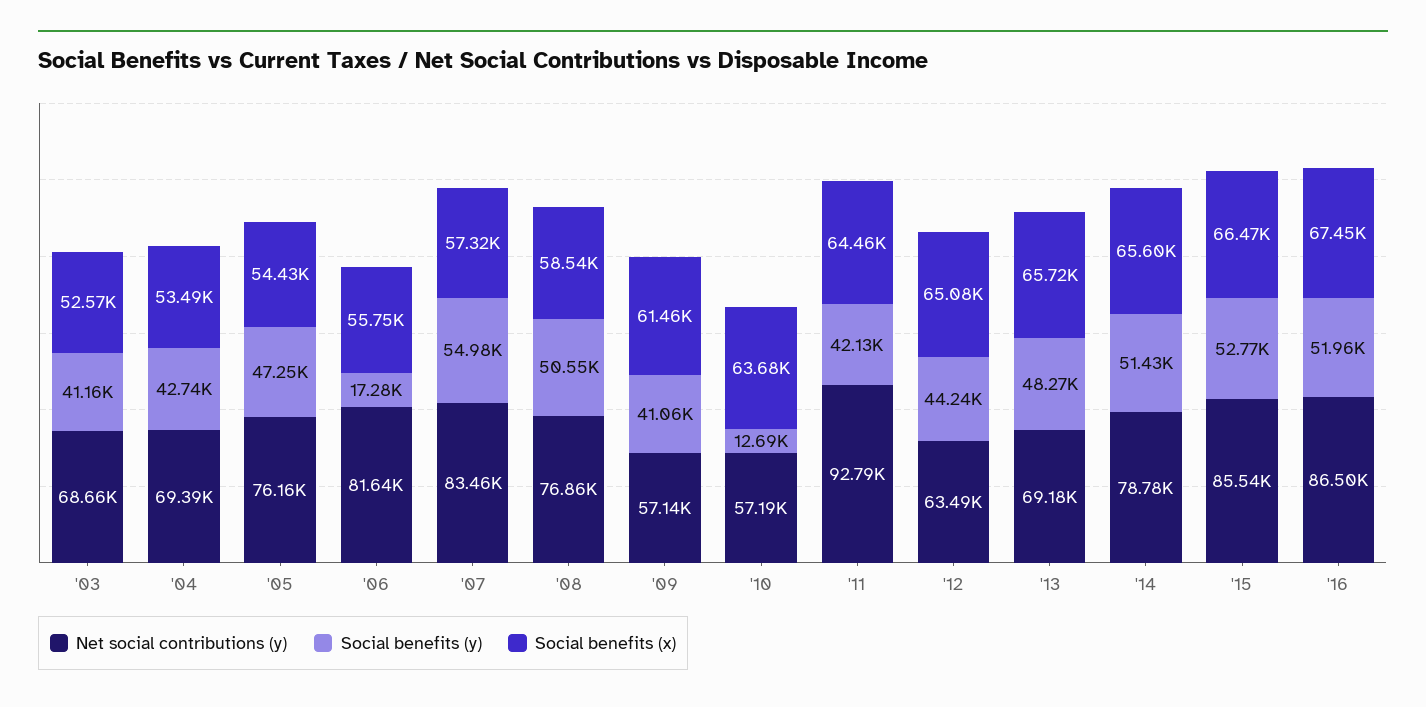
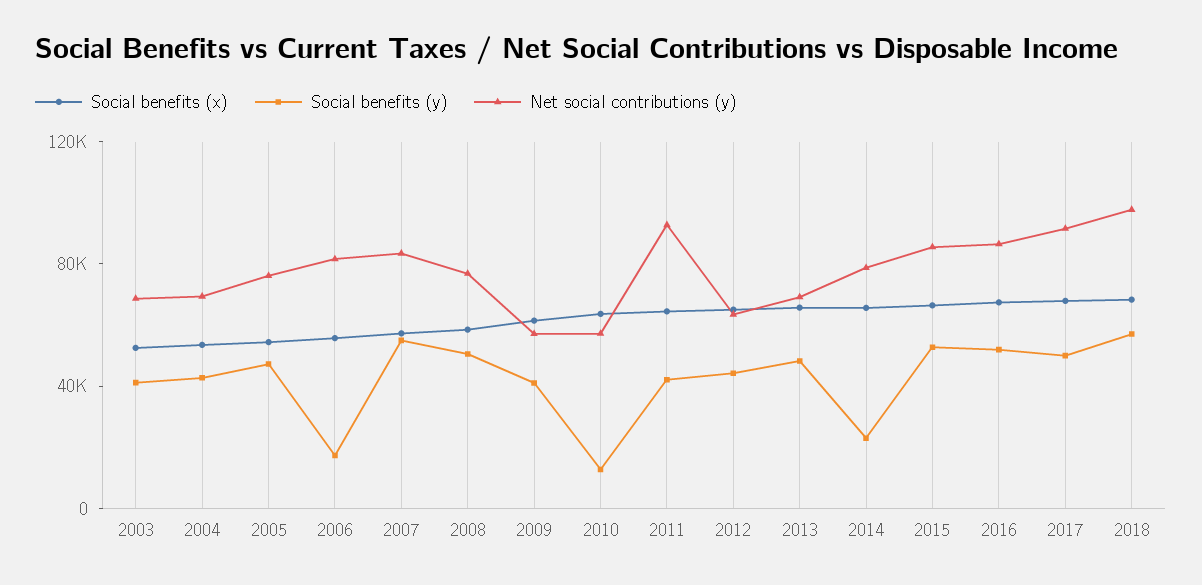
Social benefits (y), '14: 51430 -> 20000
Social benefits (x), 2017: none -> 70000
Social benefits (y), 2017: none -> 50000
Net social contributions (y), 2017: none -> 90000
Social benefits (x), 2018: none -> 70000
Social benefits (y), 2018: none -> 60000
Net social contributions (y), 2018: none -> 100000

